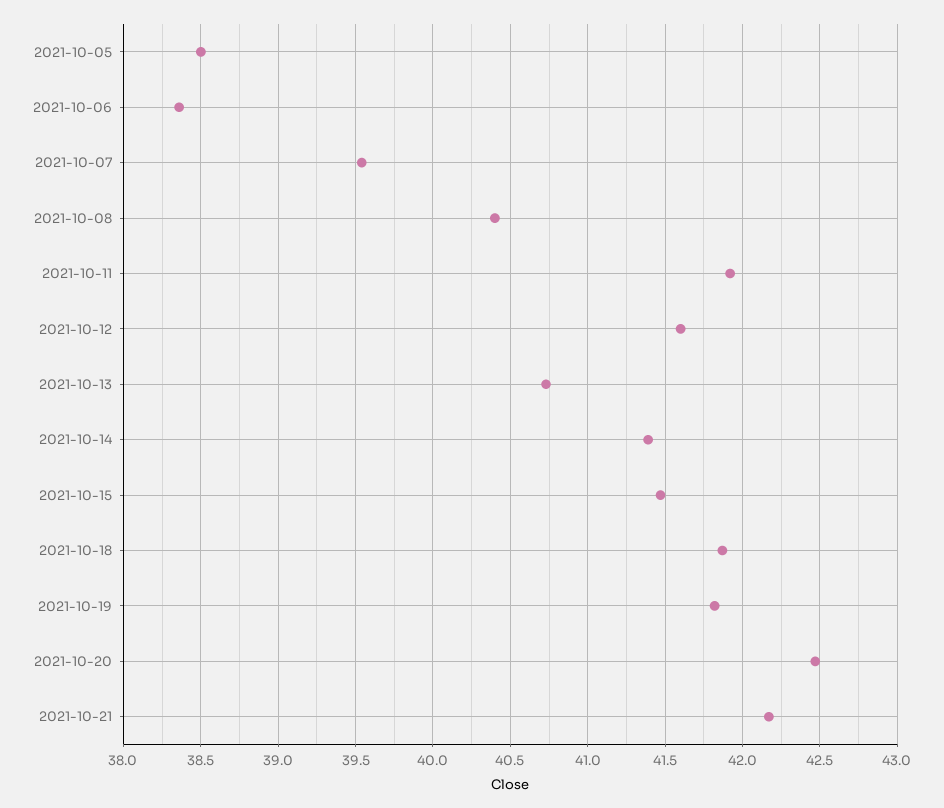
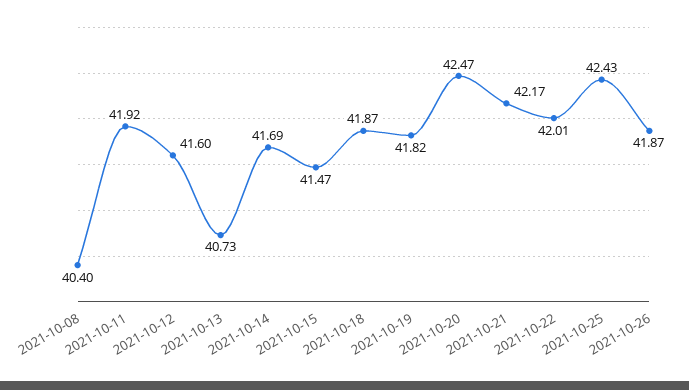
2021-10-05: 38.5 -> none
2021-10-06: 38.35 -> none
2021-10-07: 39.55 -> none
2021-10-14: 41.4 -> 41.69
2021-10-22: none -> 42.01
2021-10-25: none -> 42.43
2021-10-26: none -> 41.87

